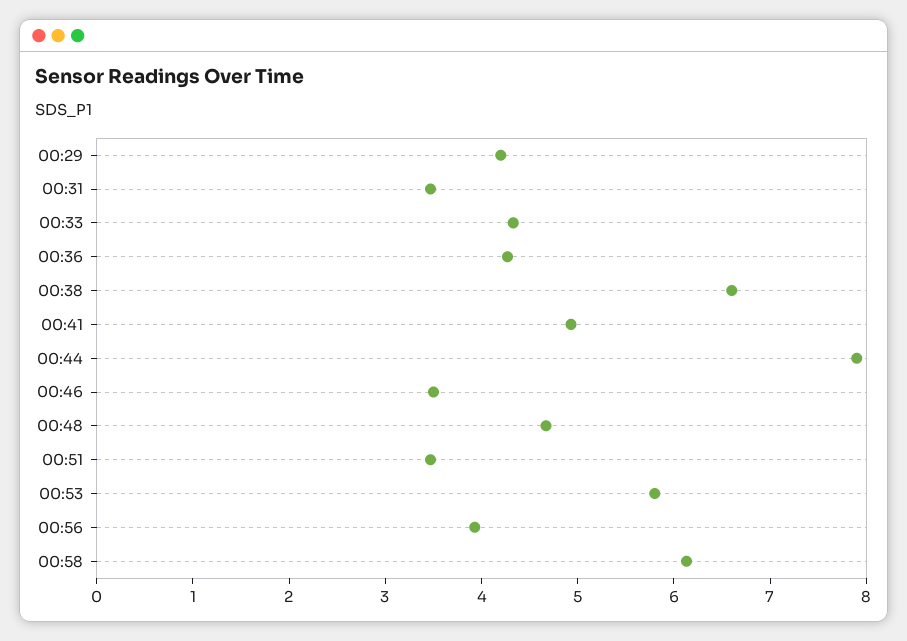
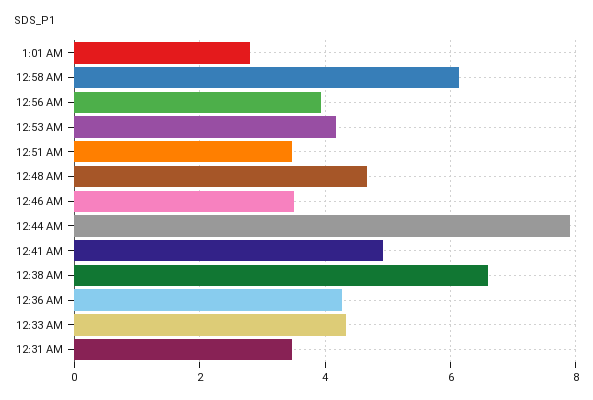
00:29: 4.2 -> none
00:53: 5.8 -> 4.2
1:01 AM: none -> 2.8

